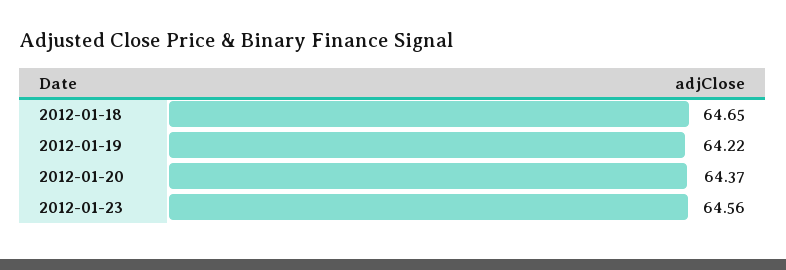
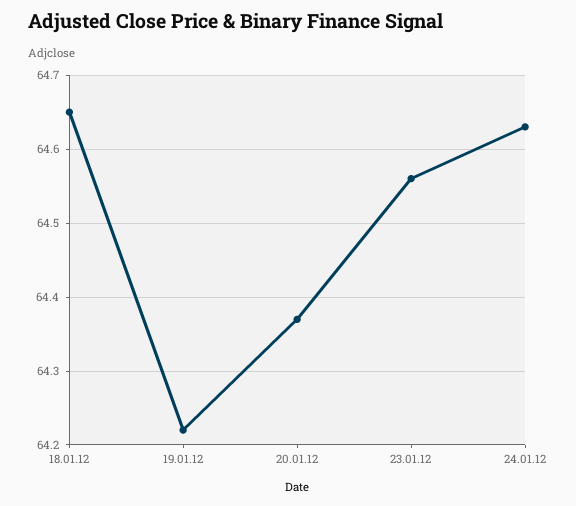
24.01.12: none -> 64.63

